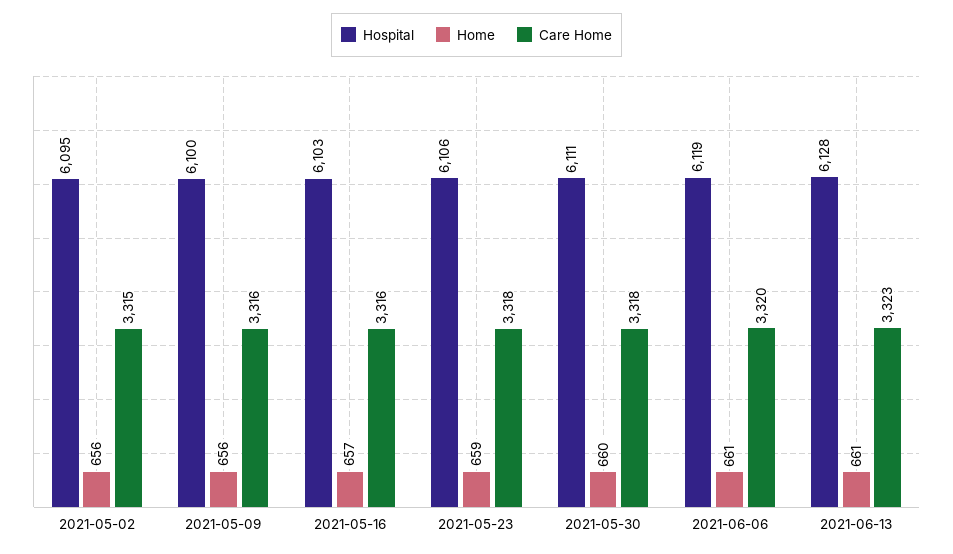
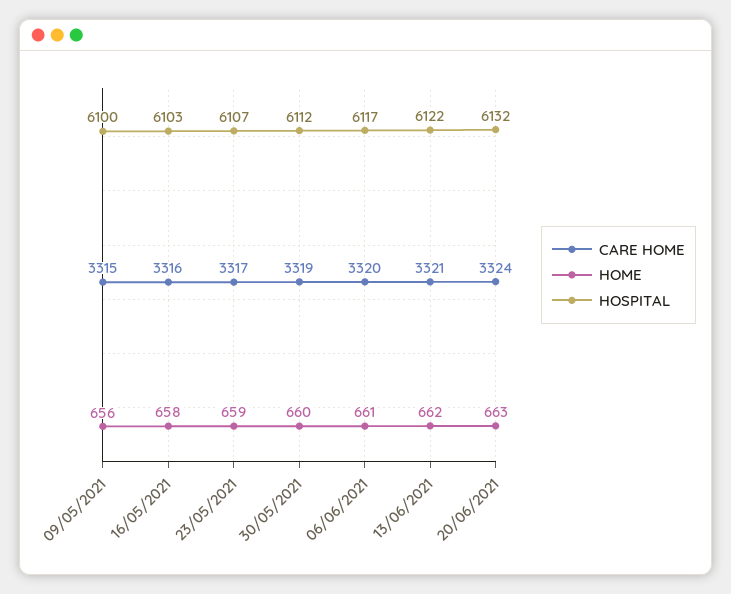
Hospital, 2021-05-02: 6095 -> none
Home, 2021-05-02: 656 -> none
Care Home, 2021-05-02: 3315 -> none
Care Home, 2021-05-09: 3316 -> 3315
Home, 2021-05-16: 657 -> 658
Hospital, 2021-05-23: 6106 -> 6107
Care Home, 2021-05-23: 3318 -> 3317
Hospital, 2021-05-30: 6111 -> 6112
Care Home, 2021-05-30: 3318 -> 3319
Hospital, 2021-06-06: 6119 -> 6117
Hospital, 2021-06-13: 6128 -> 6122
Home, 2021-06-13: 661 -> 662
Care Home, 2021-06-13: 3323 -> 3321
Care Home, 20/06/2021: none -> 3324
Home, 20/06/2021: none -> 663
Hospital, 20/06/2021: none -> 6132

